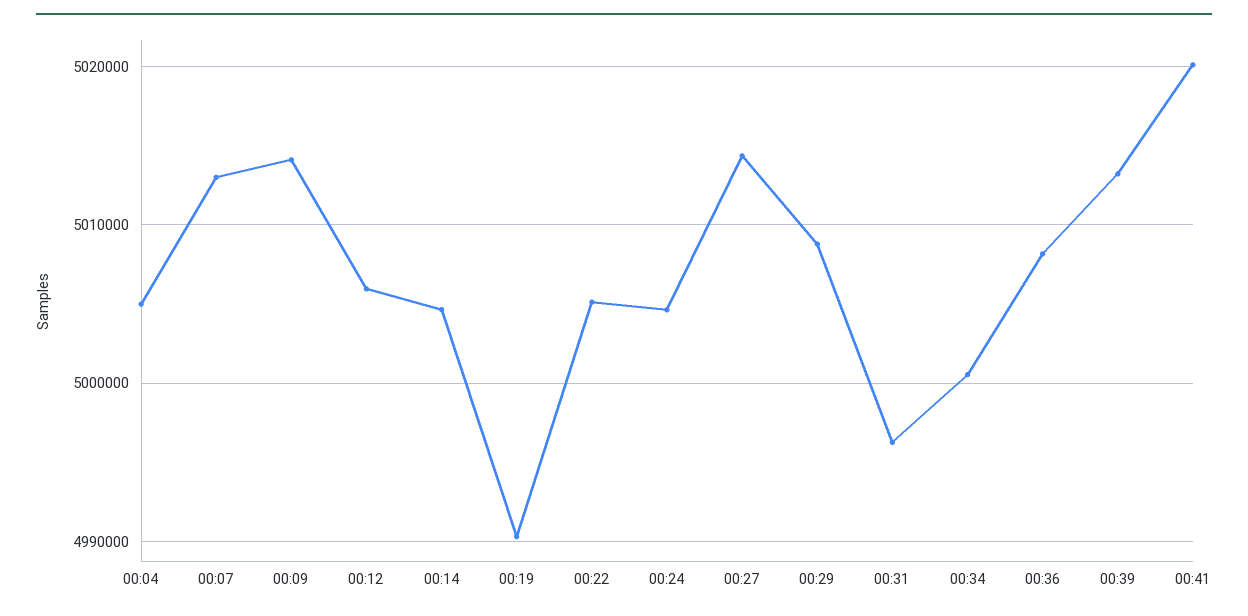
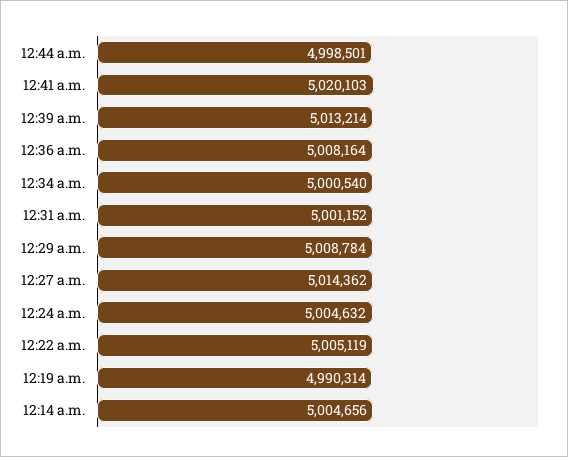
00:04: 5005000 -> none
00:07: 5013000 -> none
00:09: 5014000 -> none
00:12: 5006000 -> none
00:31: 4996000 -> 5001152
12:44 a.m.: none -> 4998501

